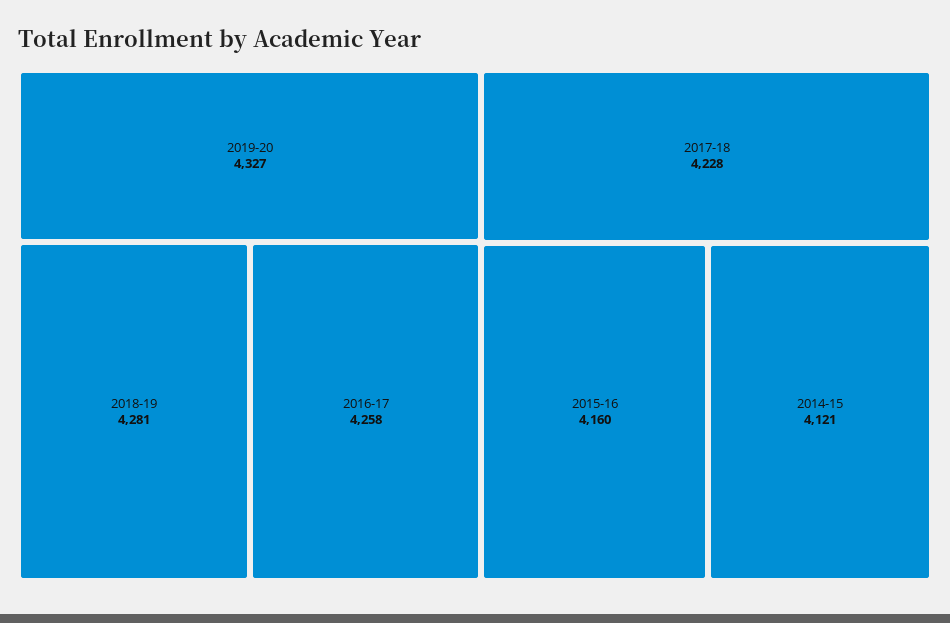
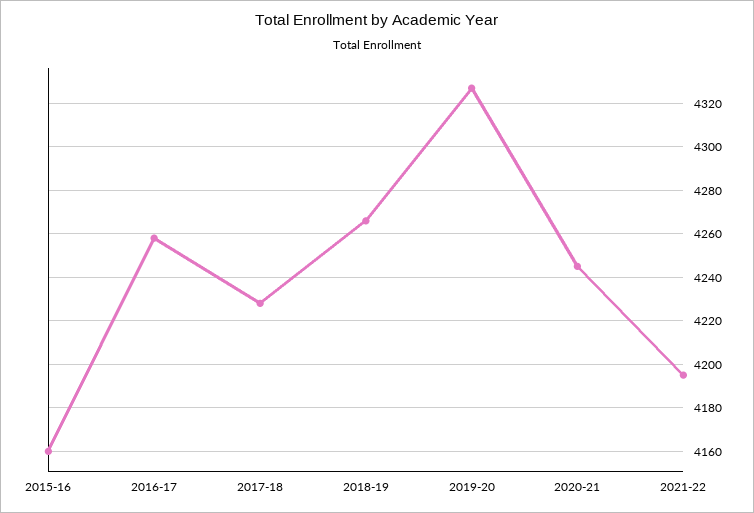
2018-19: 4281 -> 4265
2014-15: 4121 -> none
2020-21: none -> 4245
2021-22: none -> 4195

